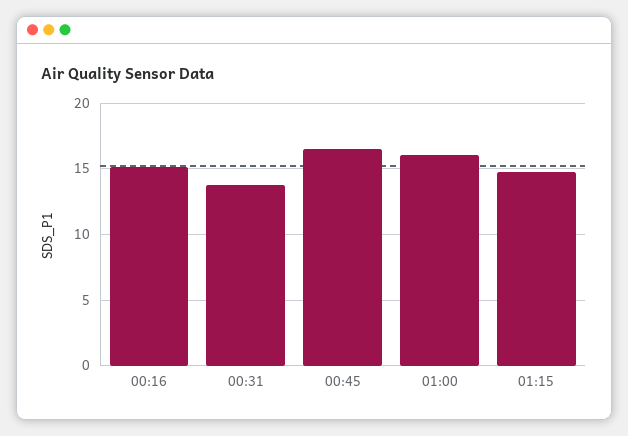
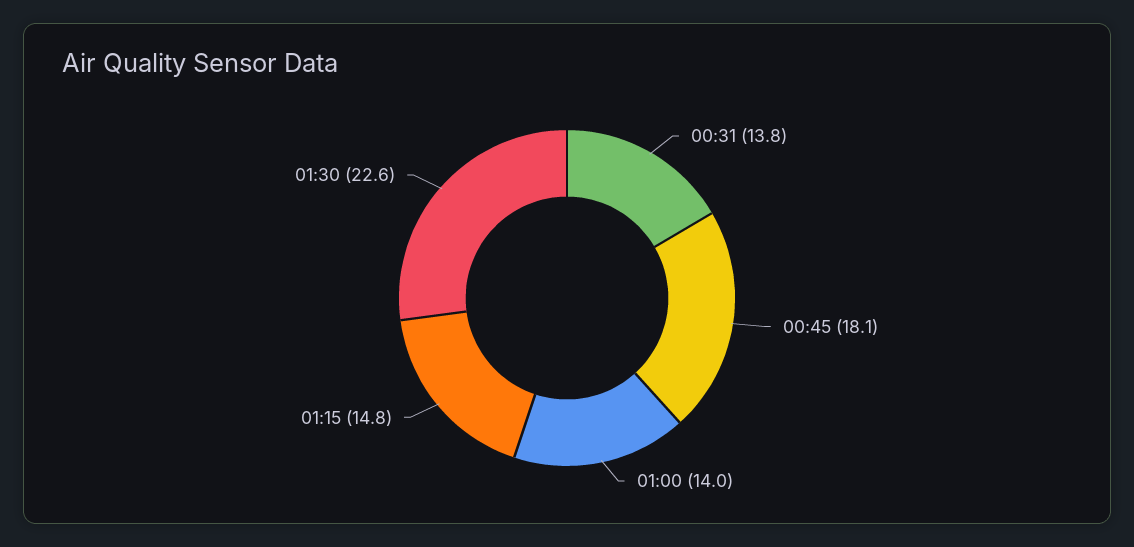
00:16: 15 -> none
00:45: 16.5 -> 18.1
01:00: 16 -> 14
01:30: none -> 22.6

